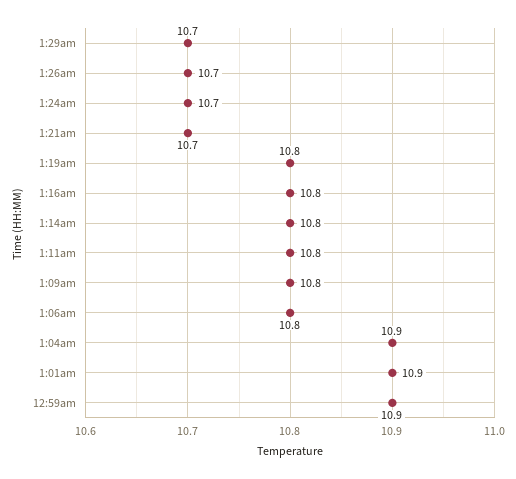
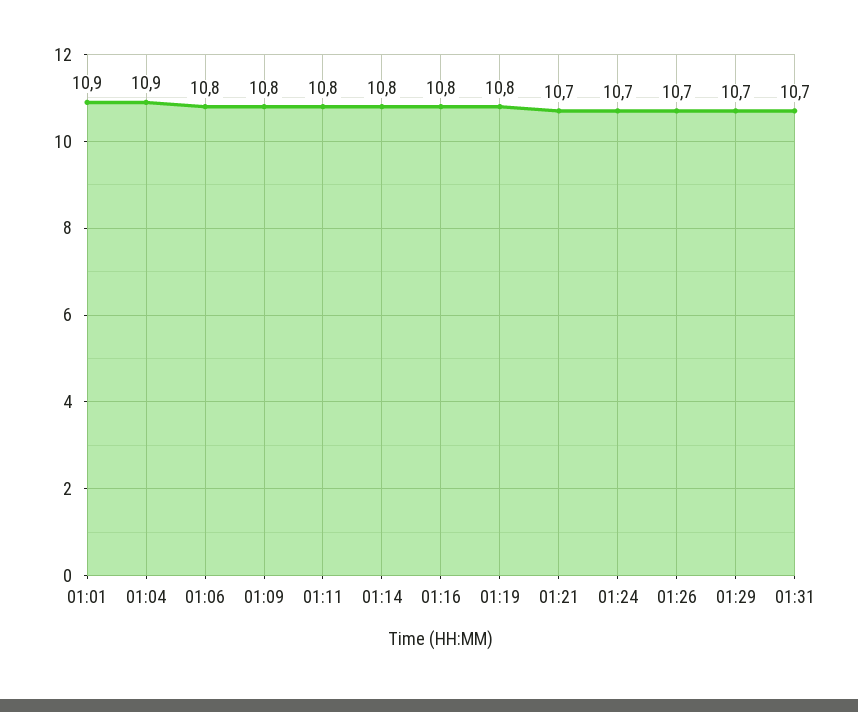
12:59am: 10.9 -> none
01:31: none -> 10.7

